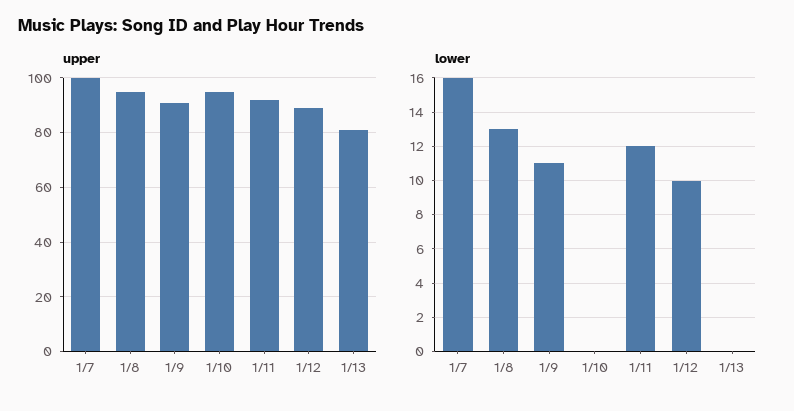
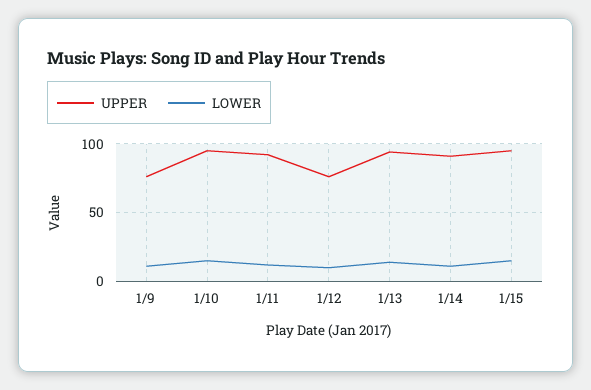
upper, 1/7: 100 -> none
upper, 1/8: 95 -> none
upper, 1/9: 90 -> 75
upper, 1/12: 90 -> 75
upper, 1/13: 80 -> 95
lower, 1/7: 16 -> none
lower, 1/8: 13 -> none
lower, 1/10: 0 -> 15
lower, 1/13: 0 -> 15
upper, 1/14: none -> 90
lower, 1/14: none -> 10
upper, 1/15: none -> 95
lower, 1/15: none -> 15

